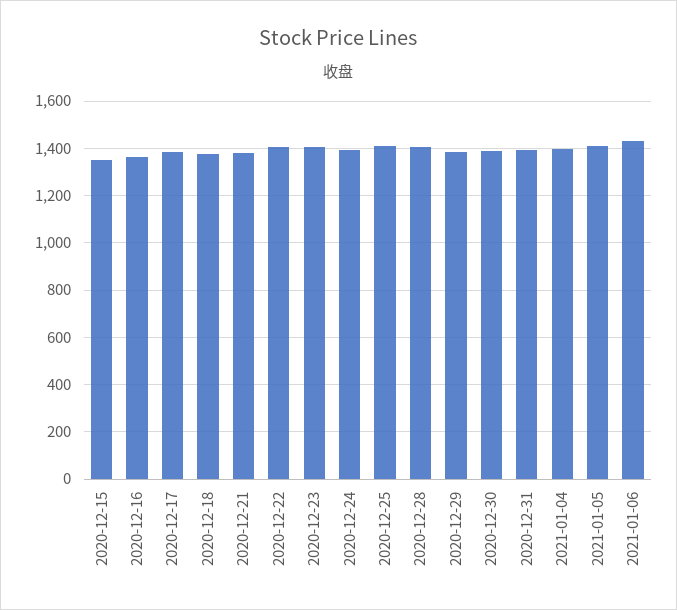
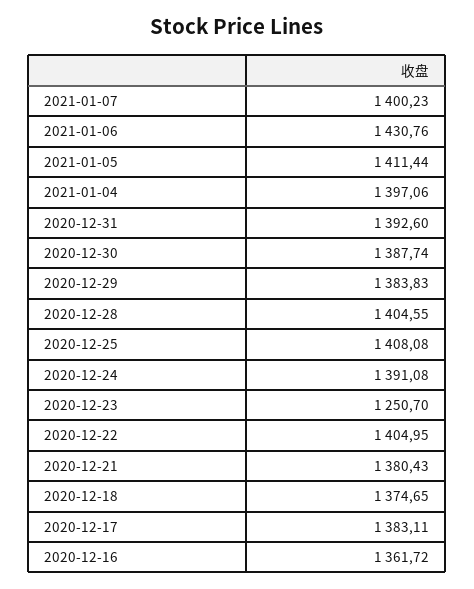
2020-12-15: 1350 -> none
2020-12-23: 1400 -> 1250.7
2021-01-07: none -> 1400.23

